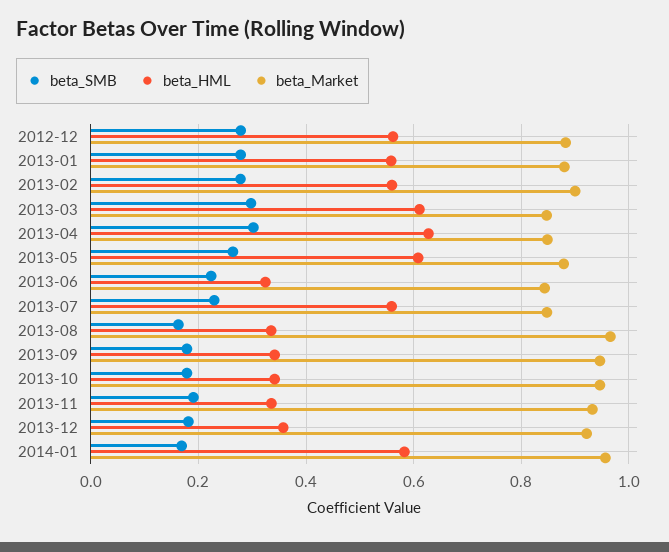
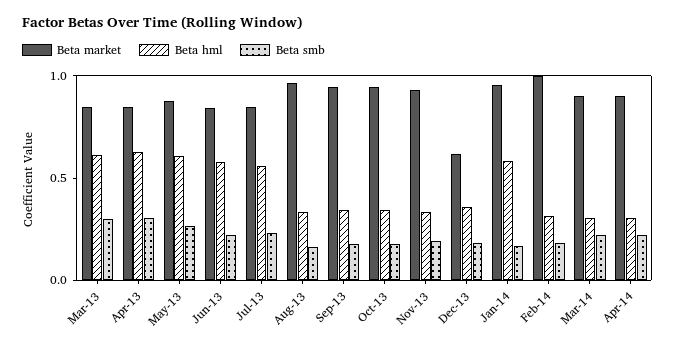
beta_SMB, 2012-12: 0.28 -> none
beta_HML, 2012-12: 0.56 -> none
beta_Market, 2012-12: 0.88 -> none
beta_SMB, 2013-01: 0.28 -> none
beta_HML, 2013-01: 0.56 -> none
beta_Market, 2013-01: 0.88 -> none
beta_SMB, 2013-02: 0.28 -> none
beta_HML, 2013-02: 0.56 -> none
beta_Market, 2013-02: 0.9 -> none
beta_HML, 2013-06: 0.32 -> 0.6
beta_Market, 2013-12: 0.92 -> 0.6
beta_Market, Feb-14: none -> 1
beta_HML, Feb-14: none -> 0.3
beta_SMB, Feb-14: none -> 0.2
beta_Market, Mar-14: none -> 0.9
beta_HML, Mar-14: none -> 0.3
beta_SMB, Mar-14: none -> 0.2
beta_Market, Apr-14: none -> 0.9
beta_HML, Apr-14: none -> 0.3
beta_SMB, Apr-14: none -> 0.2

